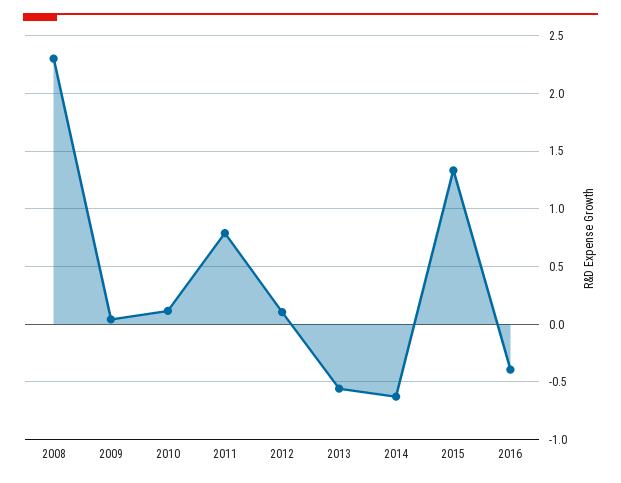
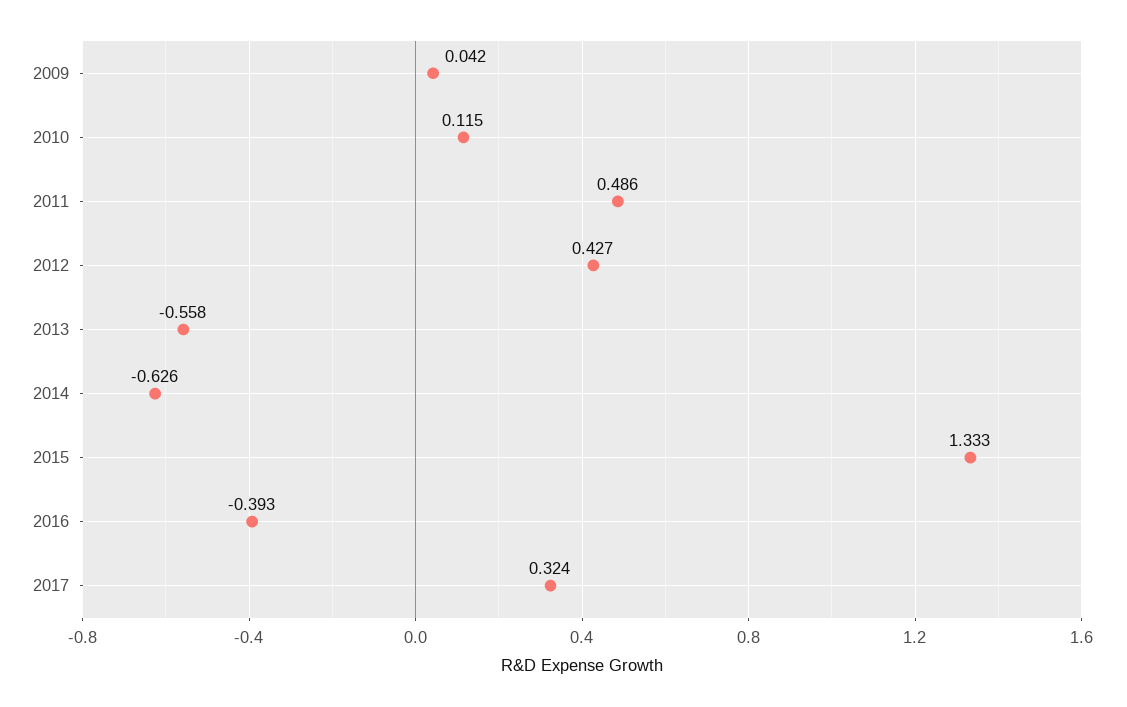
2008: 2.3 -> none
2011: 0.8 -> 0.486
2012: 0.1 -> 0.427
2017: none -> 0.324

